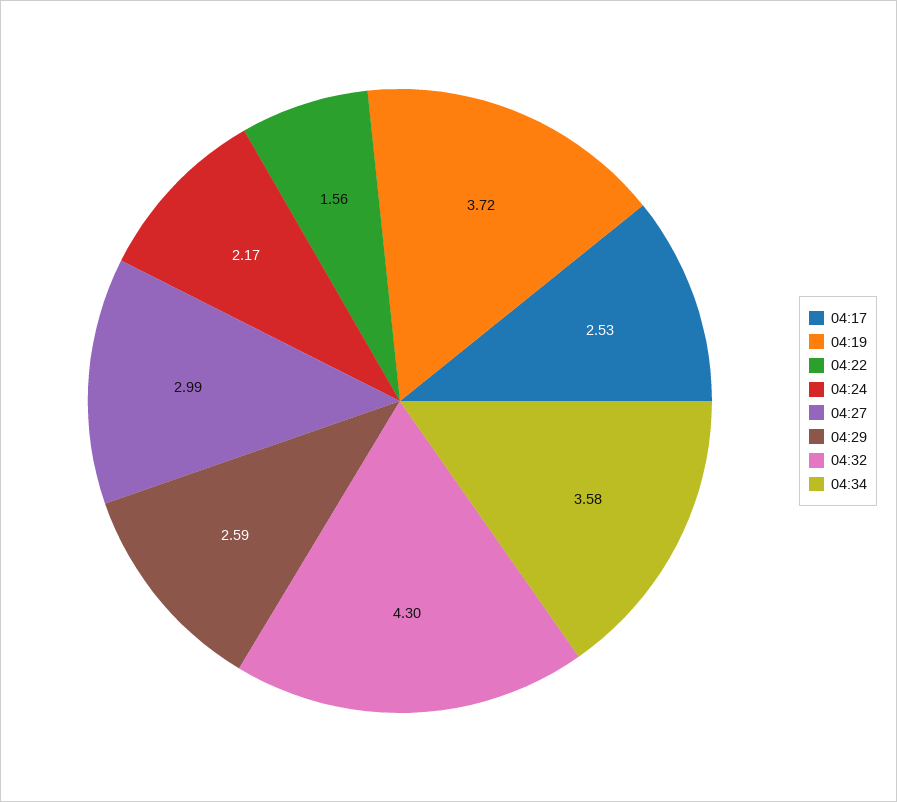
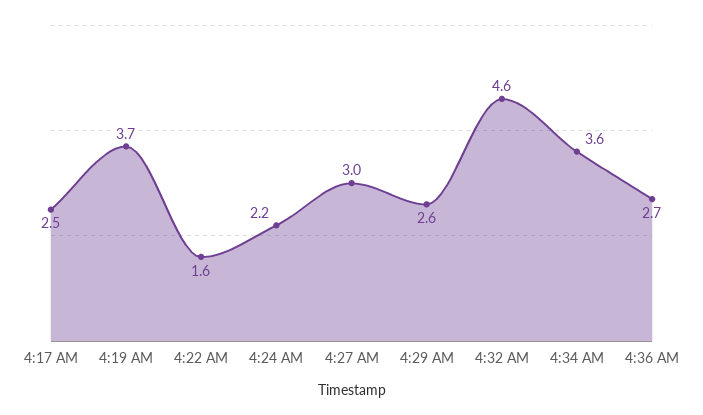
04:32: 4.3 -> 4.6
4:36 AM: none -> 2.7

